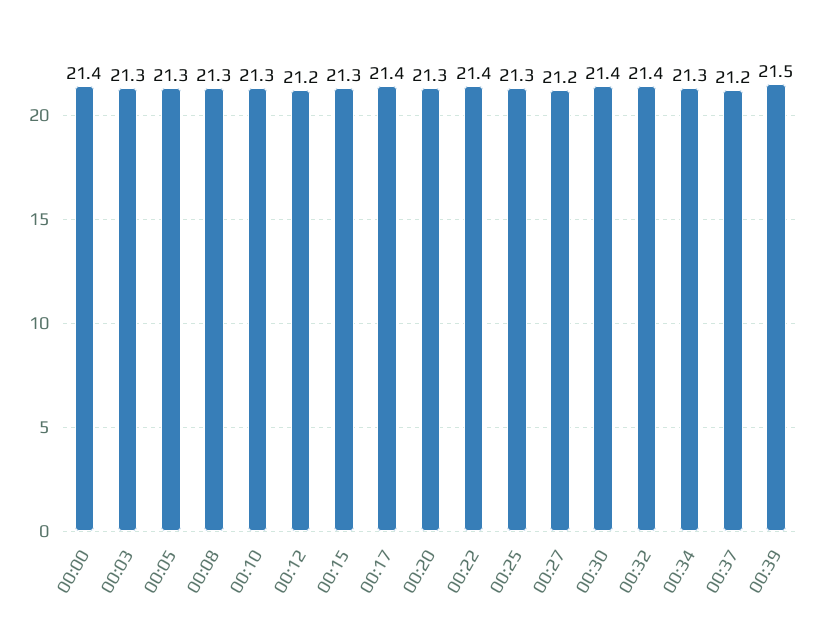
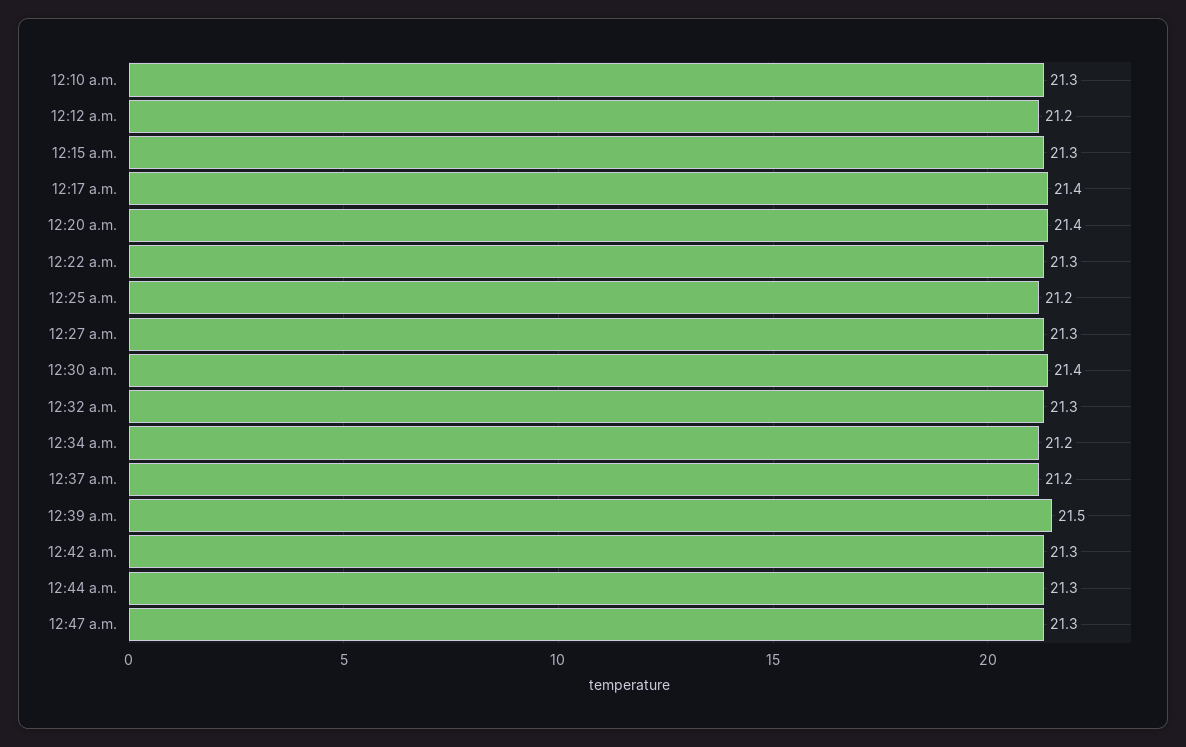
00:00: 21.4 -> none
00:03: 21.3 -> none
00:05: 21.3 -> none
00:08: 21.3 -> none
00:20: 21.3 -> 21.4
00:22: 21.4 -> 21.3
00:25: 21.3 -> 21.2
00:27: 21.2 -> 21.3
00:32: 21.4 -> 21.3
00:34: 21.3 -> 21.2
12:42 a.m.: none -> 21.3
12:44 a.m.: none -> 21.3
12:47 a.m.: none -> 21.3

